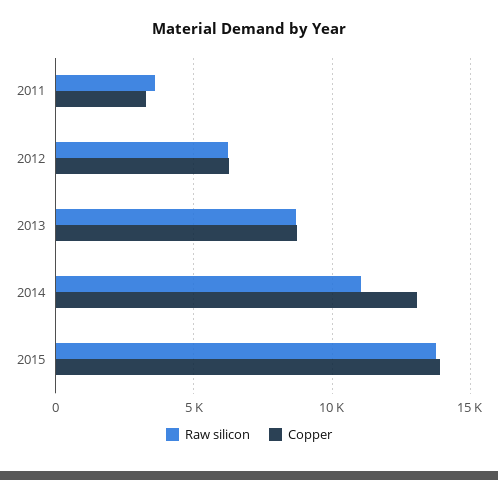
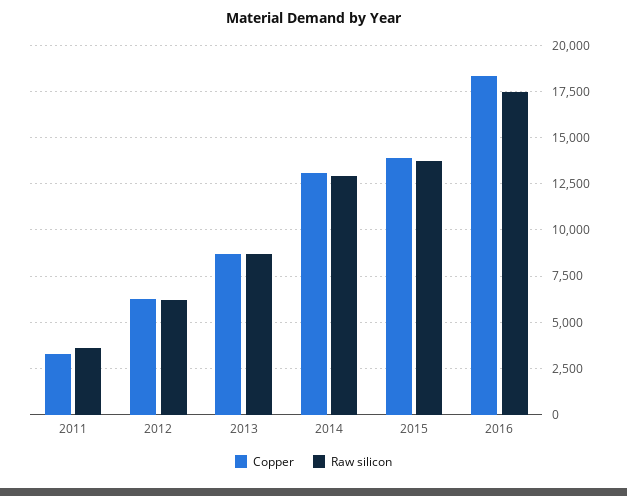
Raw silicon, 2014: 11000 -> 13000
Copper, 2016: none -> 18500
Raw silicon, 2016: none -> 17500

